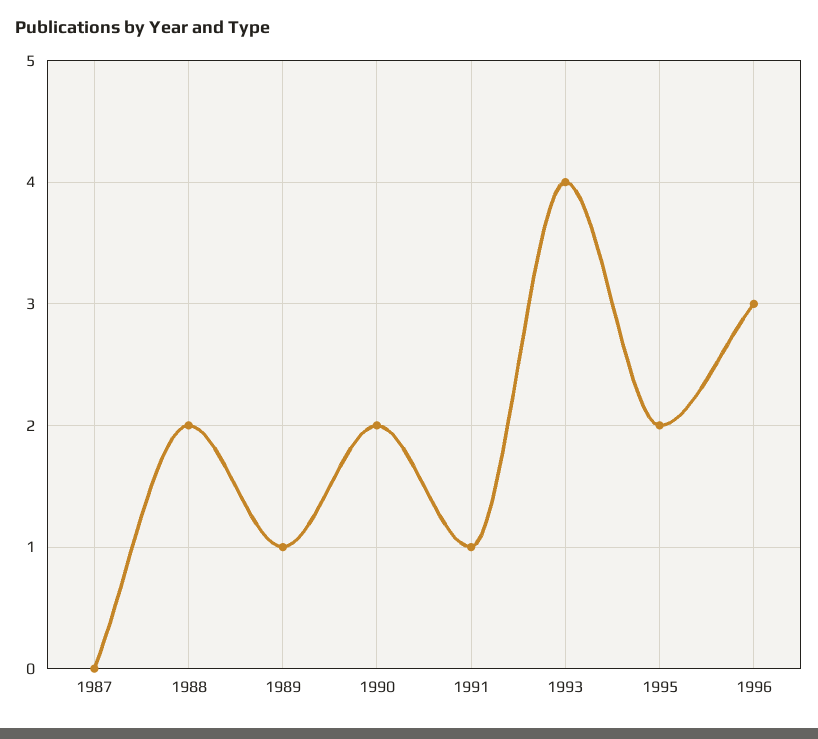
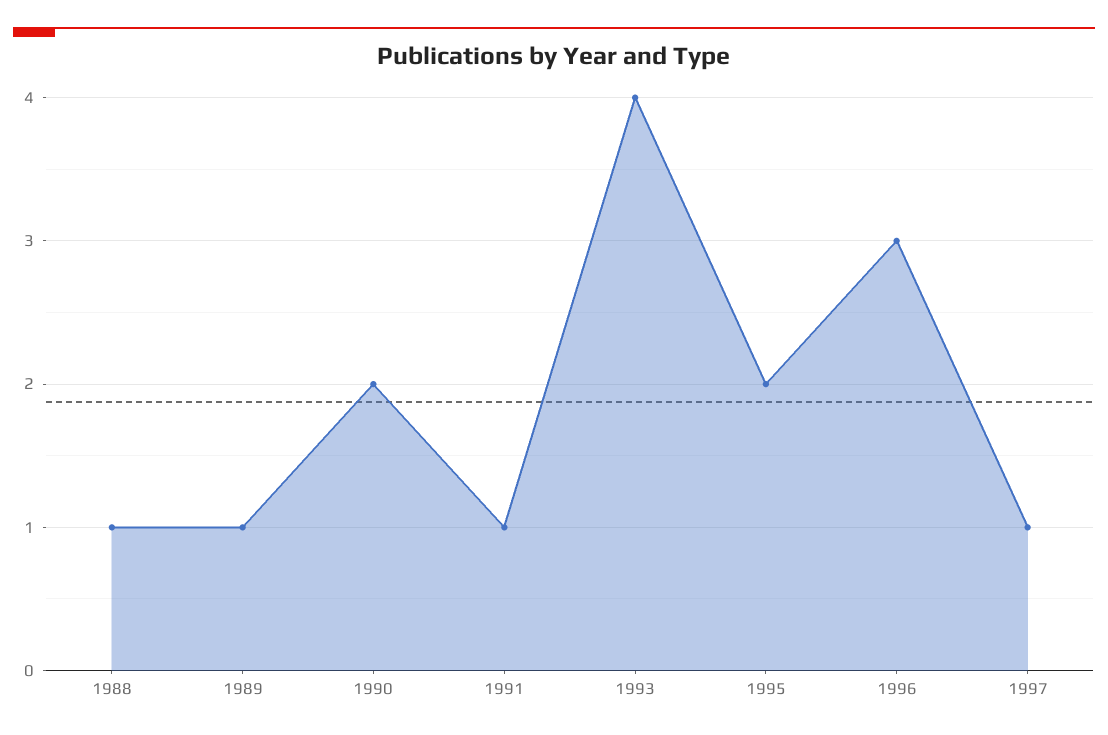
1987: 0 -> none
1988: 2 -> 1
1997: none -> 1

